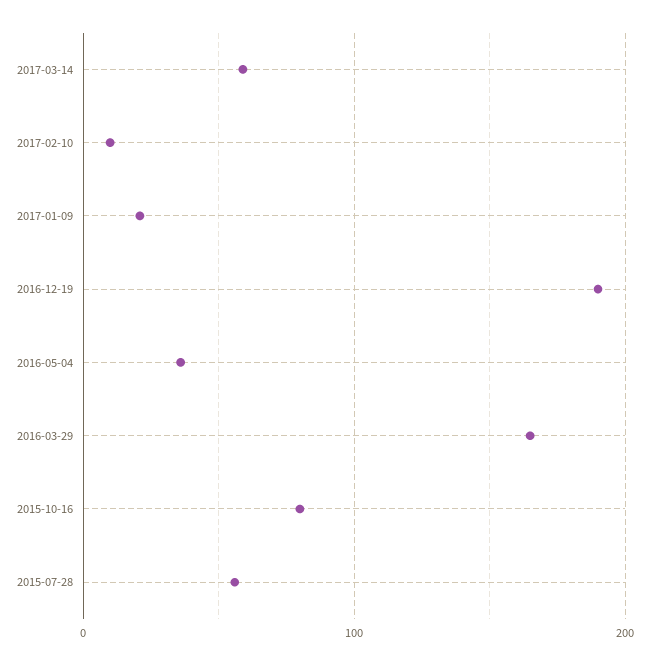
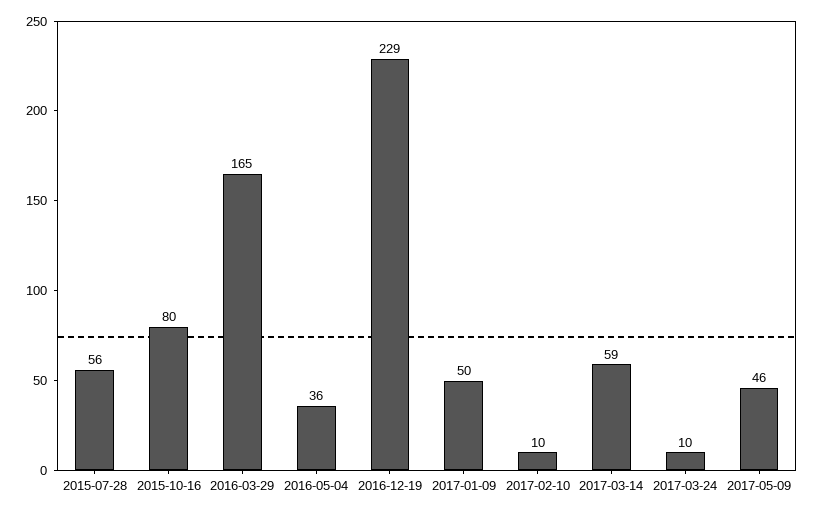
2017-01-09: 20 -> 50
2016-12-19: 190 -> 229
2017-03-24: none -> 10
2017-05-09: none -> 46

